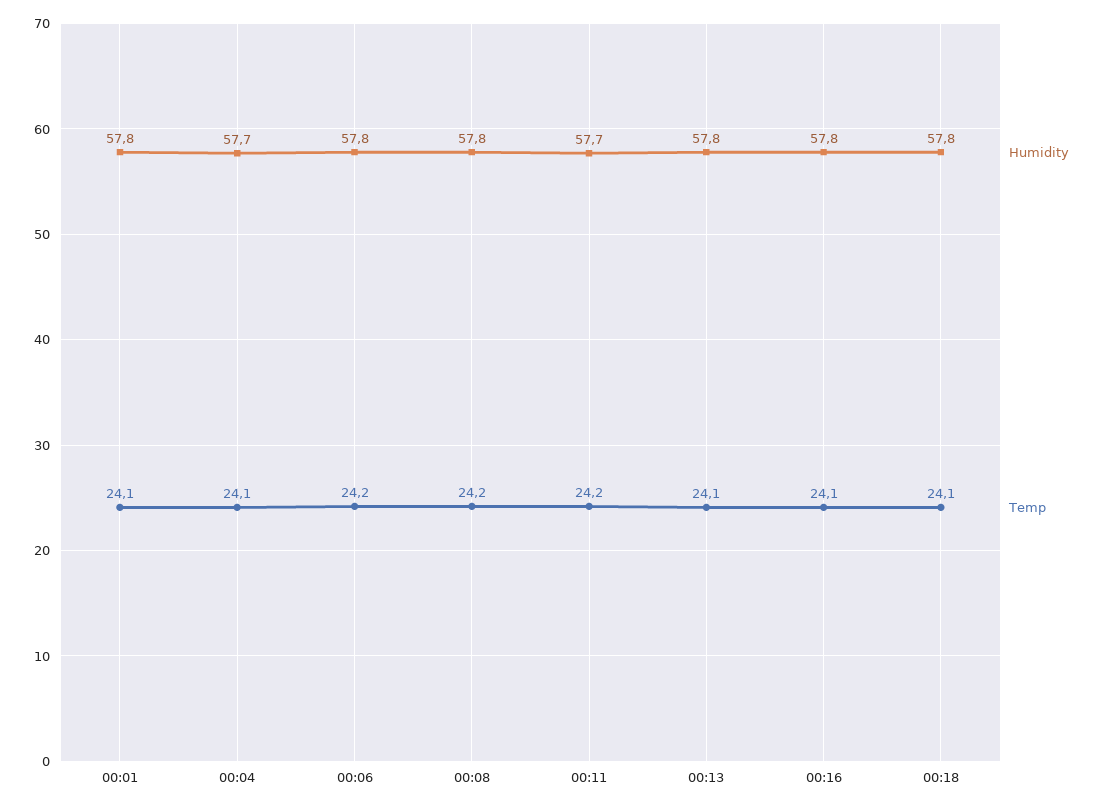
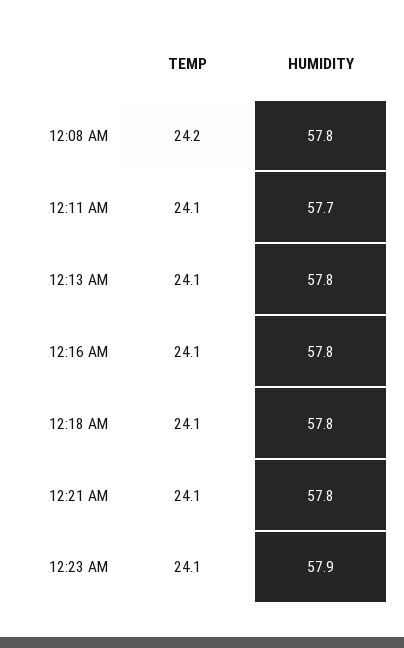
Humidity, 00:01: 57.8 -> none
Temp, 00:01: 24.1 -> none
Humidity, 00:04: 57.7 -> none
Temp, 00:04: 24.1 -> none
Humidity, 00:06: 57.8 -> none
Temp, 00:06: 24.2 -> none
Temp, 00:11: 24.2 -> 24.1
Temp, 12:21 AM: none -> 24.1
Humidity, 12:21 AM: none -> 57.8
Temp, 12:23 AM: none -> 24.1
Humidity, 12:23 AM: none -> 57.9

